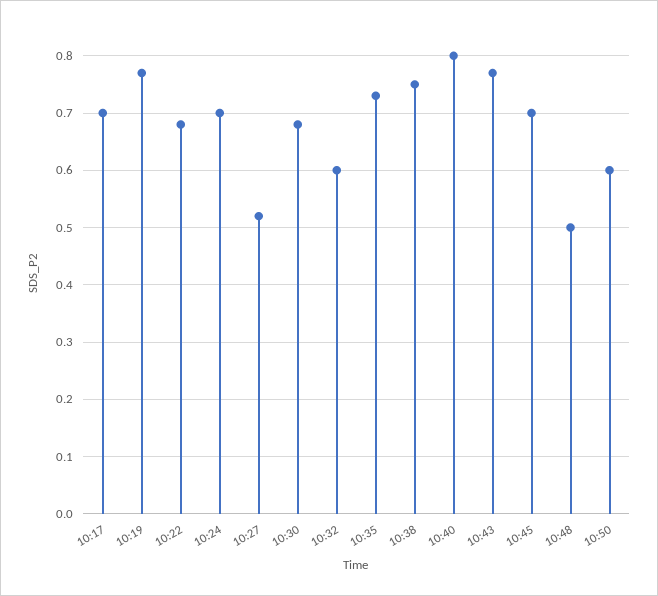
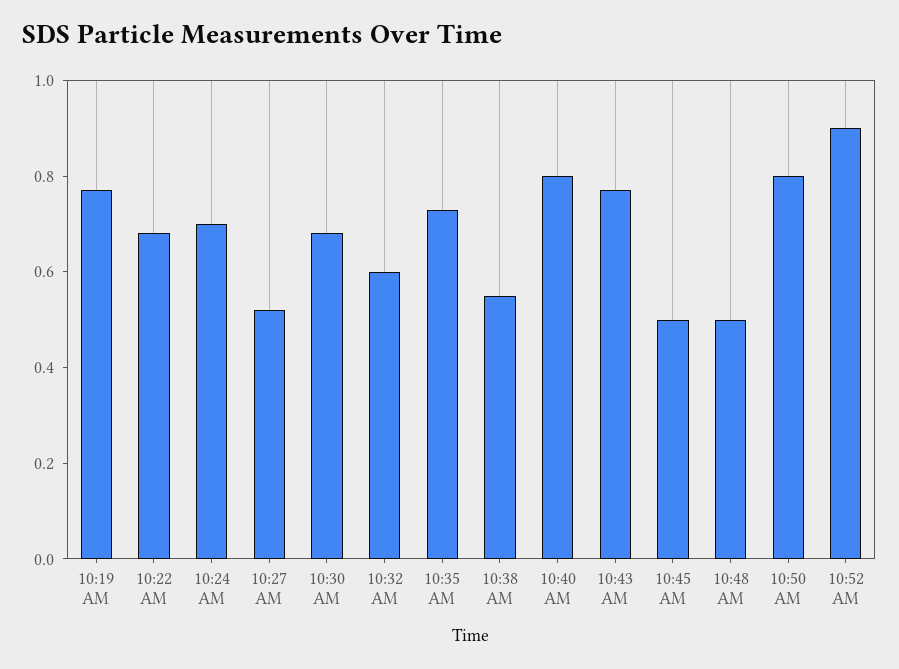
10:17: 0.7 -> none
10:38: 0.75 -> 0.55
10:45: 0.7 -> 0.5
10:50: 0.6 -> 0.8
10:52 AM: none -> 0.9

